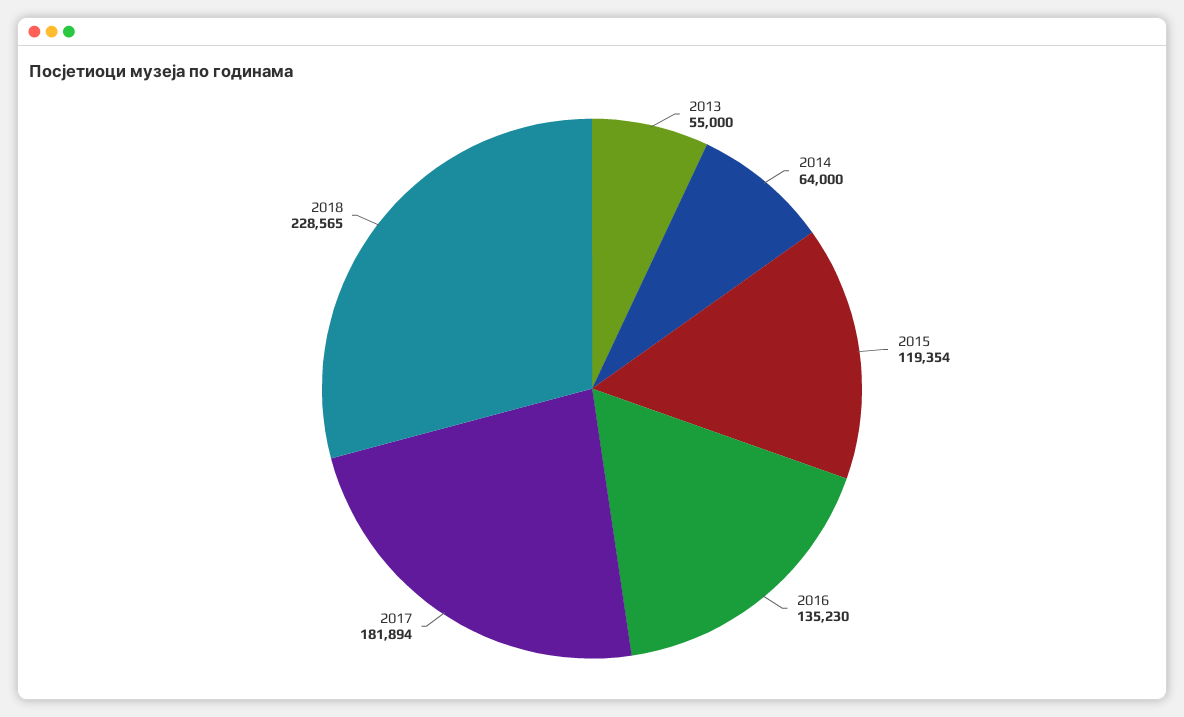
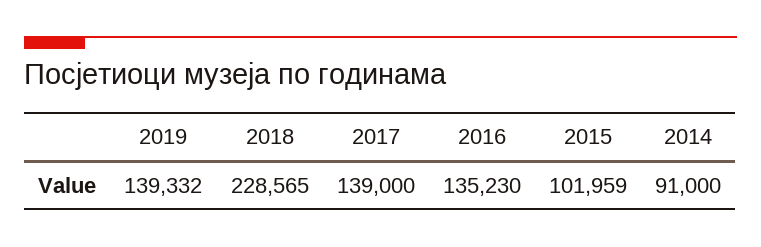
2013: 55000 -> none
2014: 64000 -> 91000
2015: 119354 -> 101959
2017: 181894 -> 139000
2019: none -> 139332

